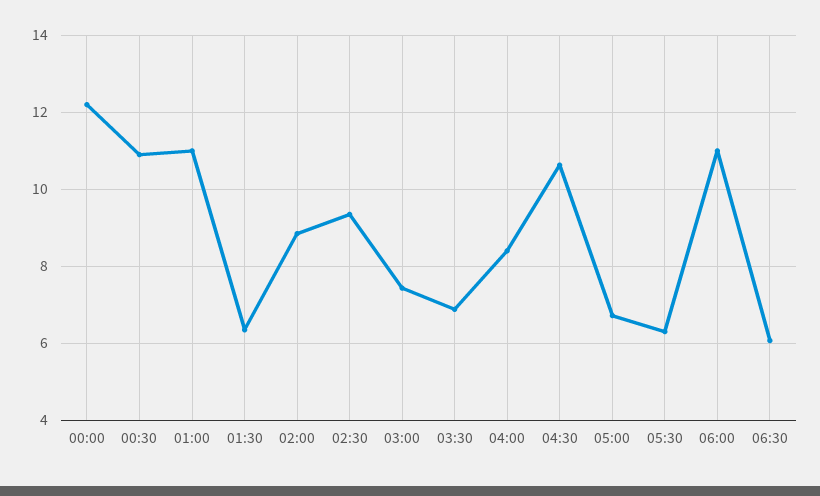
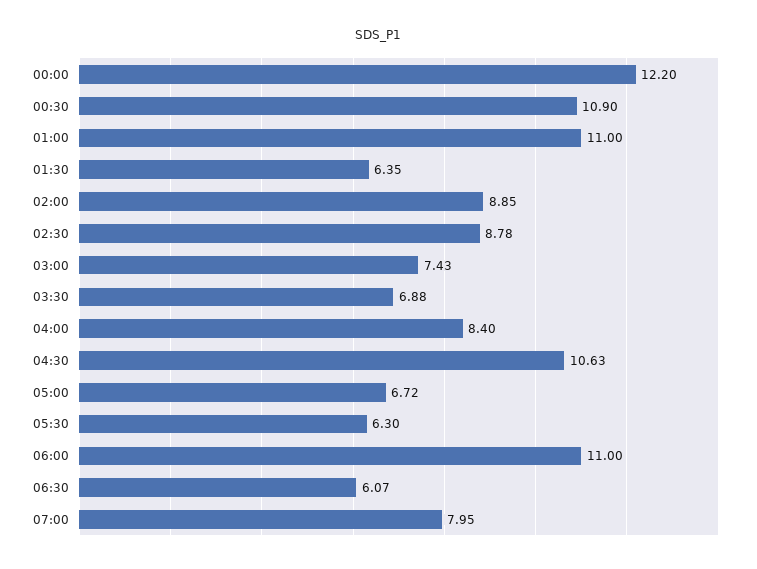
02:30: 9.4 -> 8.78
07:00: none -> 7.95

